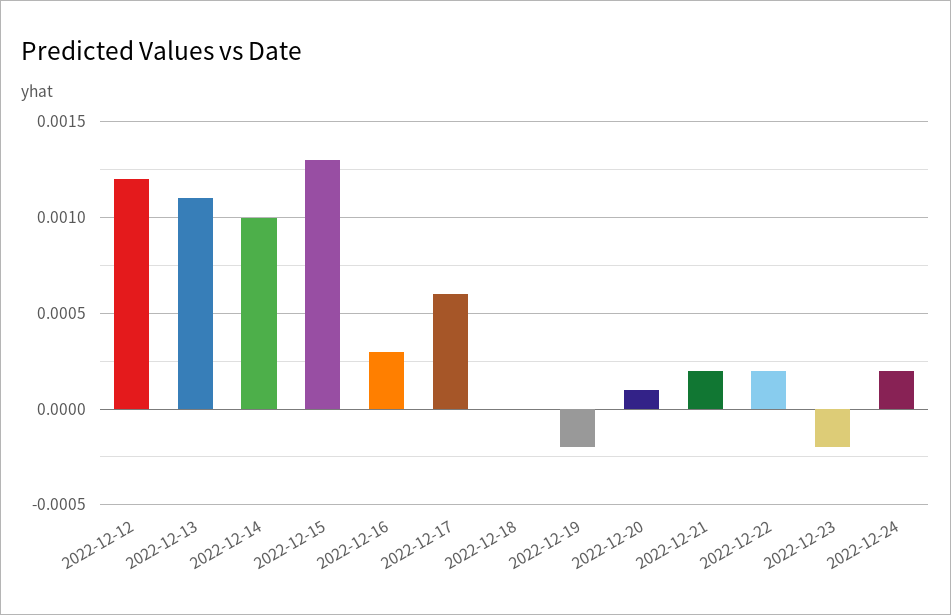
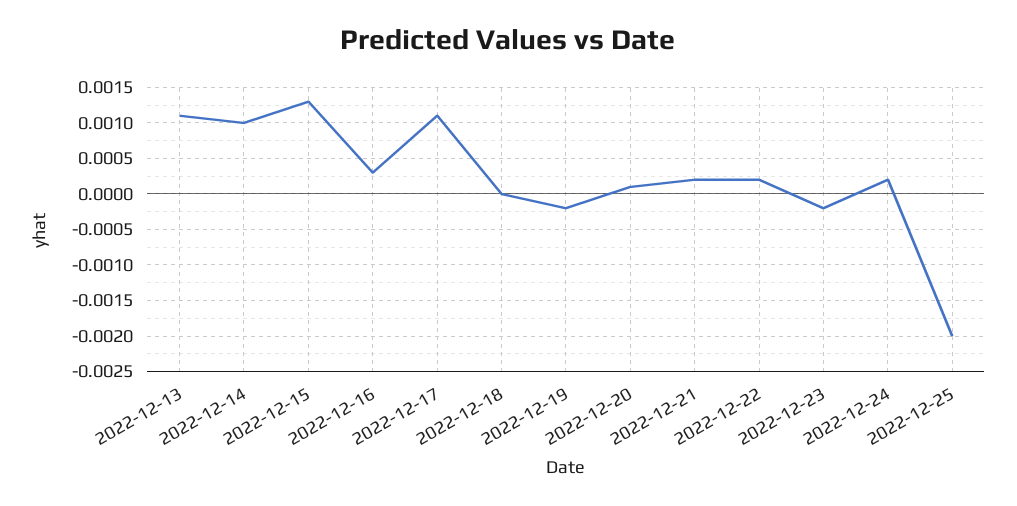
2022-12-12: 0.0012 -> none
2022-12-17: 0.0006 -> 0.0011
2022-12-25: none -> -0.002

